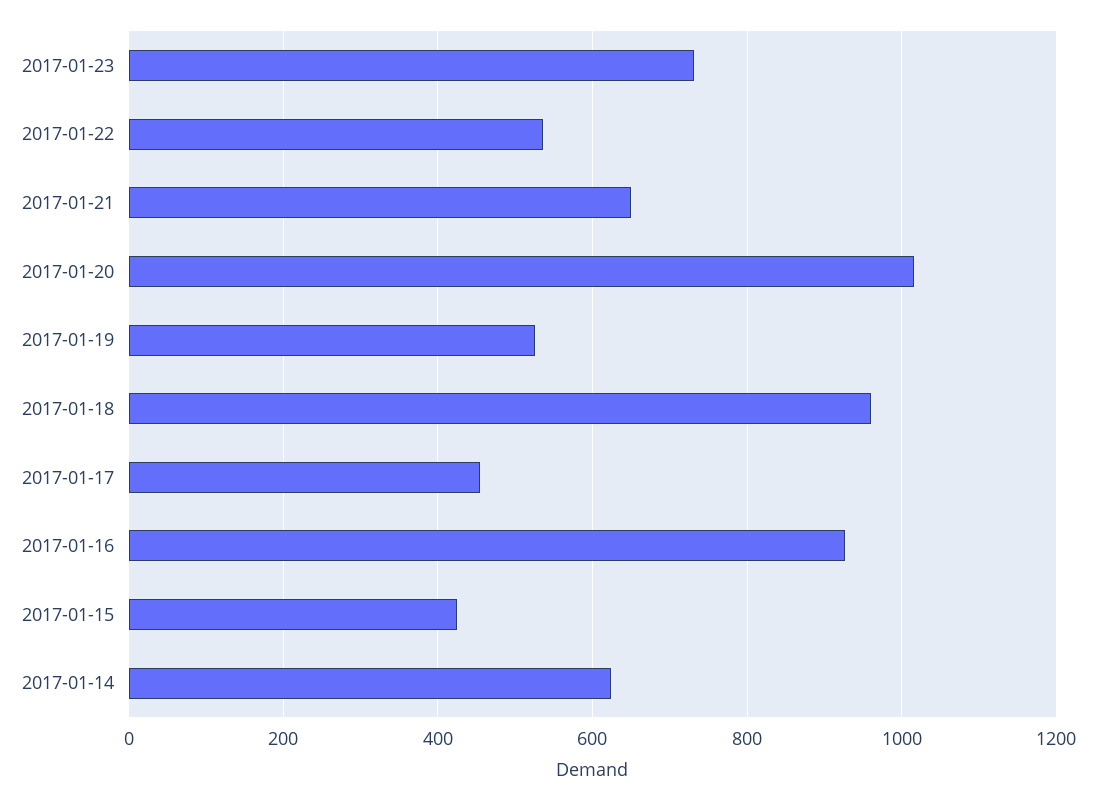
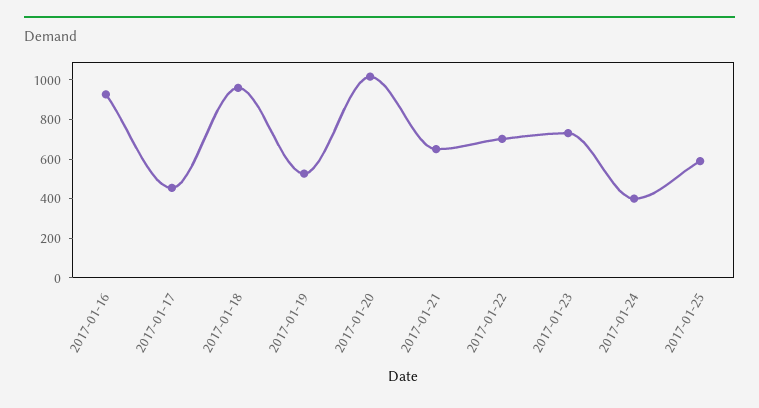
2017-01-22: 540 -> 700
2017-01-15: 420 -> none
2017-01-14: 620 -> none
2017-01-24: none -> 400
2017-01-25: none -> 600

